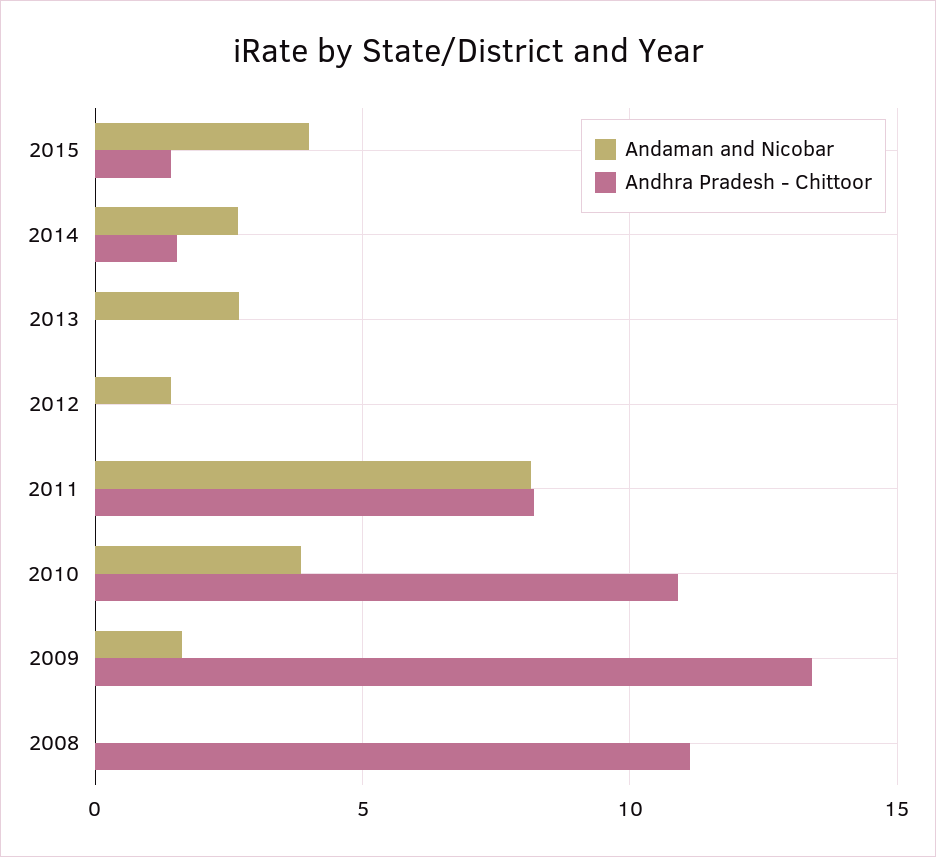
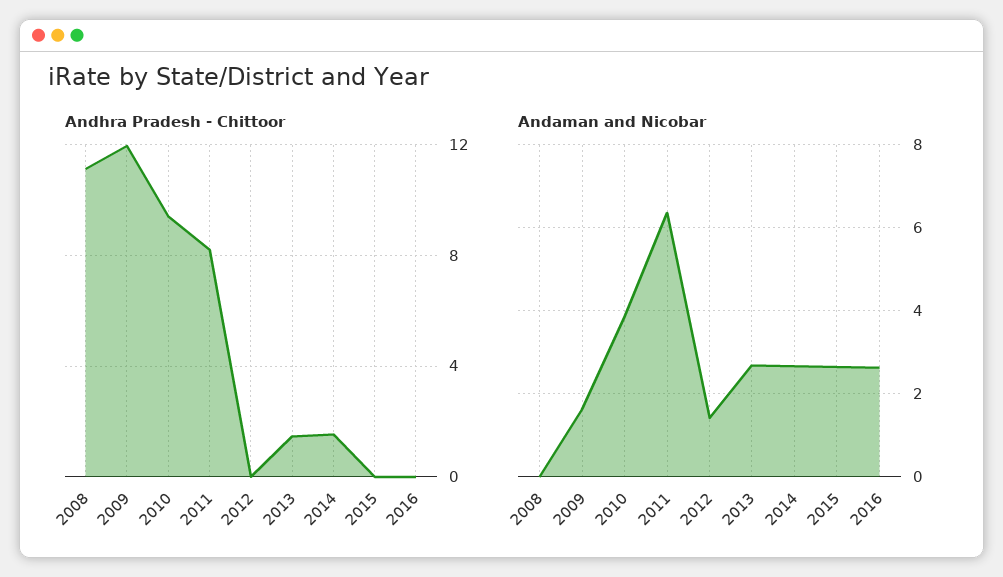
Andaman and Nicobar, 2015: 4 -> 2.6
Andhra Pradesh - Chittoor, 2015: 1.5 -> 0
Andhra Pradesh - Chittoor, 2013: 0 -> 1.5
Andaman and Nicobar, 2011: 8 -> 6.4
Andhra Pradesh - Chittoor, 2010: 11 -> 9.5
Andhra Pradesh - Chittoor, 2009: 13.5 -> 12
Andhra Pradesh - Chittoor, 2016: none -> 0
Andaman and Nicobar, 2016: none -> 2.6

